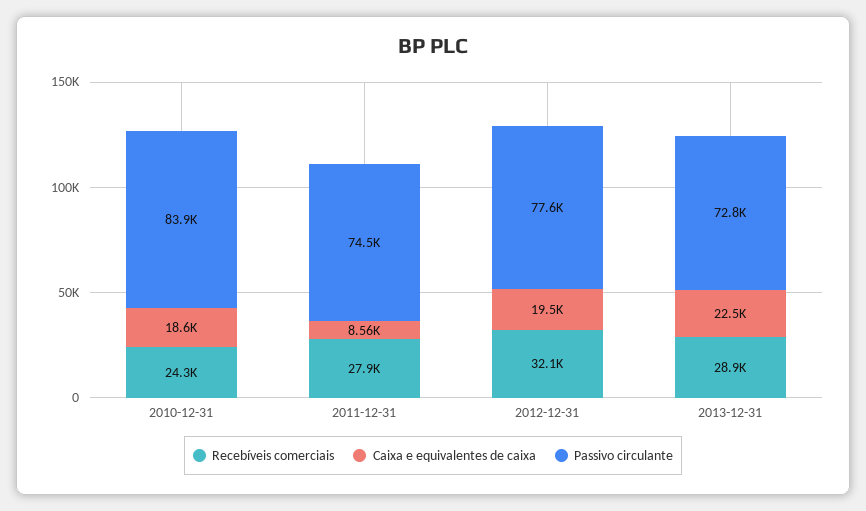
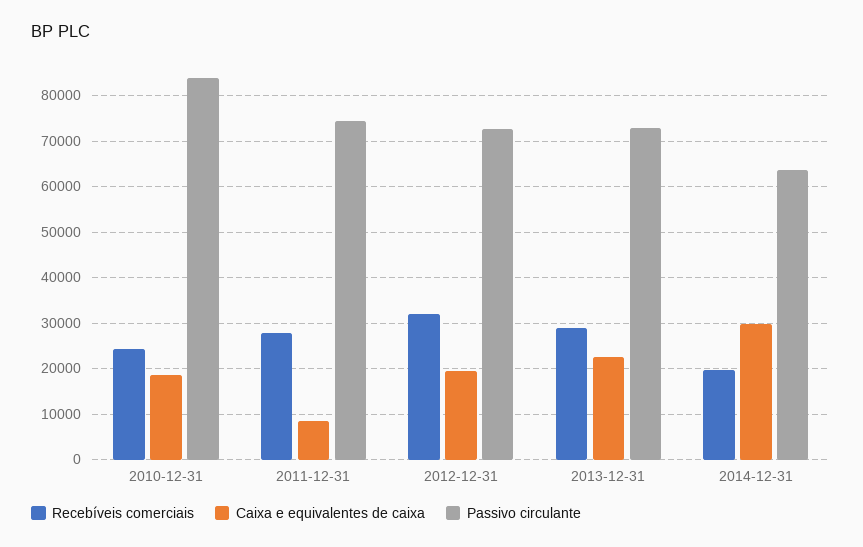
Passivo circulante, 2012-12-31: 77600 -> 72000
Recebíveis comerciais, 2014-12-31: none -> 20000
Caixa e equivalentes de caixa, 2014-12-31: none -> 30000
Passivo circulante, 2014-12-31: none -> 64000

